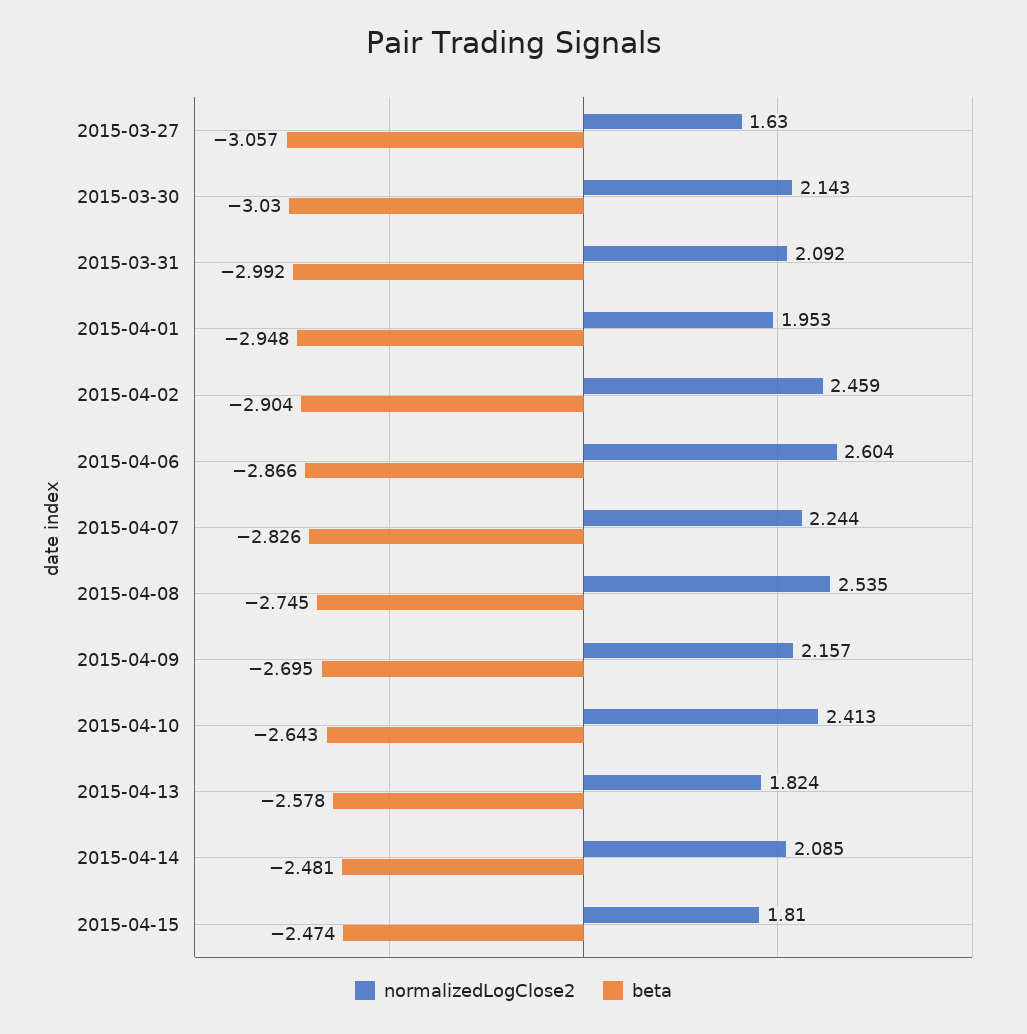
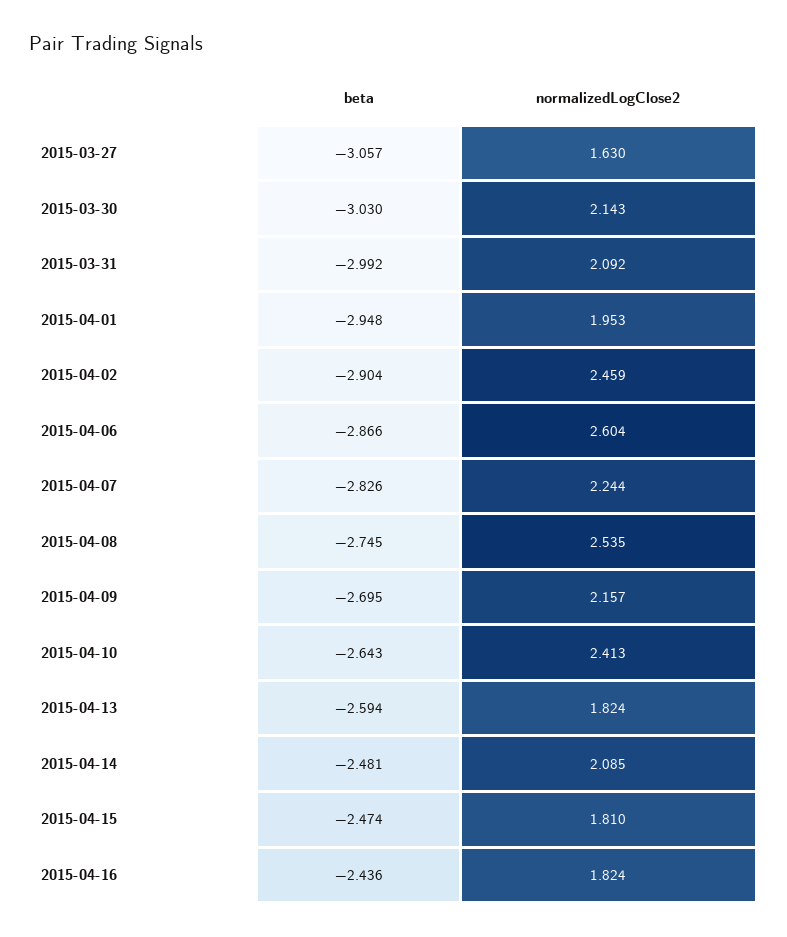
beta, 2015-04-13: -2.578 -> -2.594
beta, 2015-04-16: none -> -2.436
normalizedLogClose2, 2015-04-16: none -> 1.824

